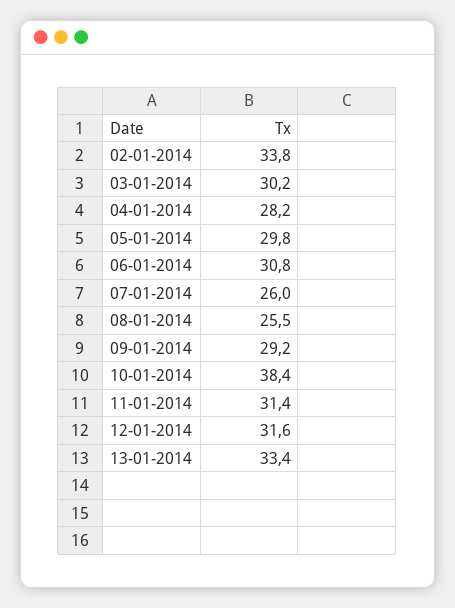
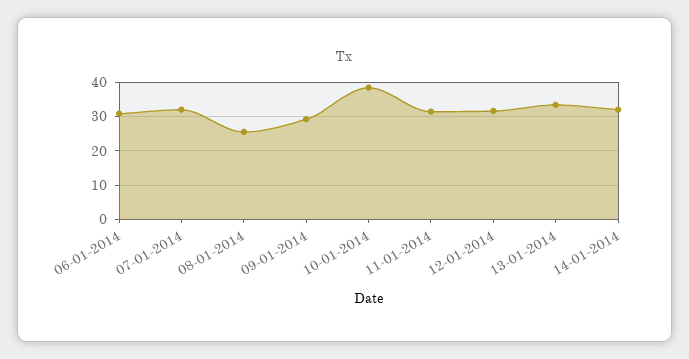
02-01-2014: 33.8 -> none
03-01-2014: 30.2 -> none
04-01-2014: 28.2 -> none
05-01-2014: 29.8 -> none
07-01-2014: 26 -> 32
14-01-2014: none -> 32

